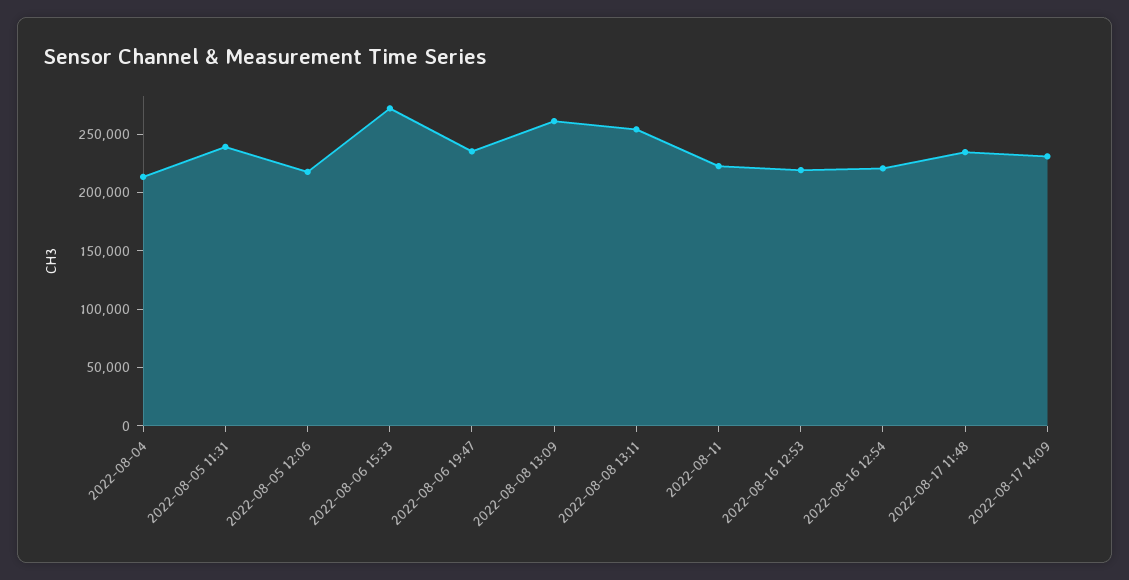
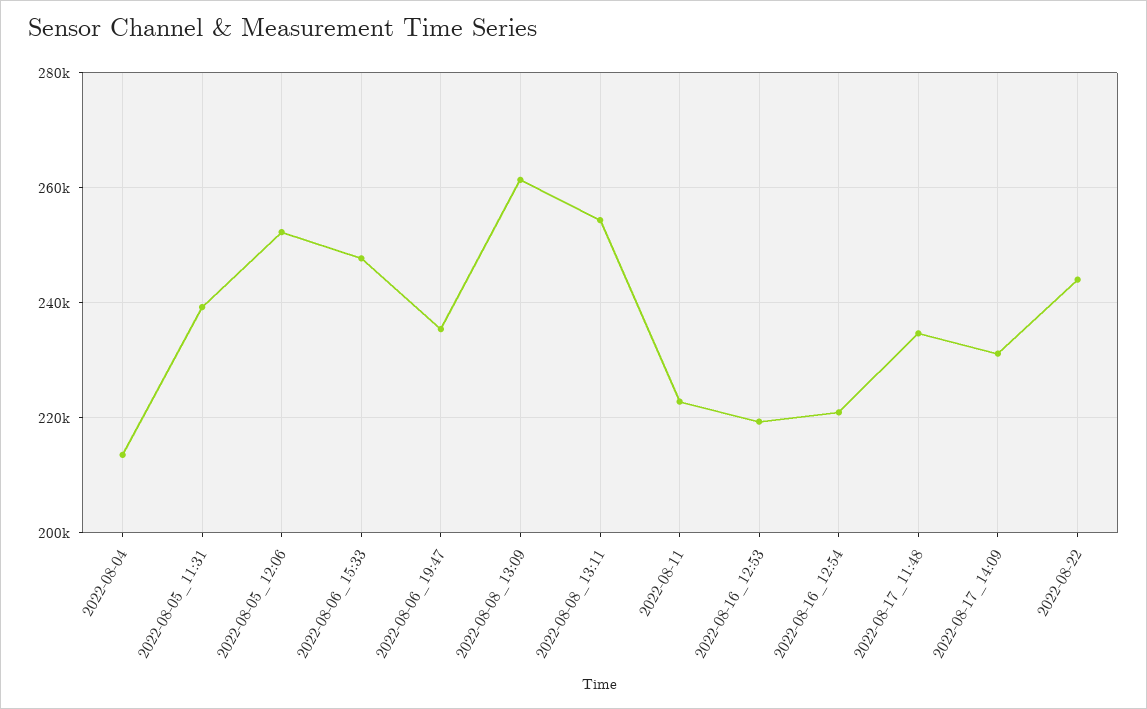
2022-08-05 12:06: 220000 -> 252000
2022-08-06 15:33: 270000 -> 248000
2022-08-22: none -> 244000

